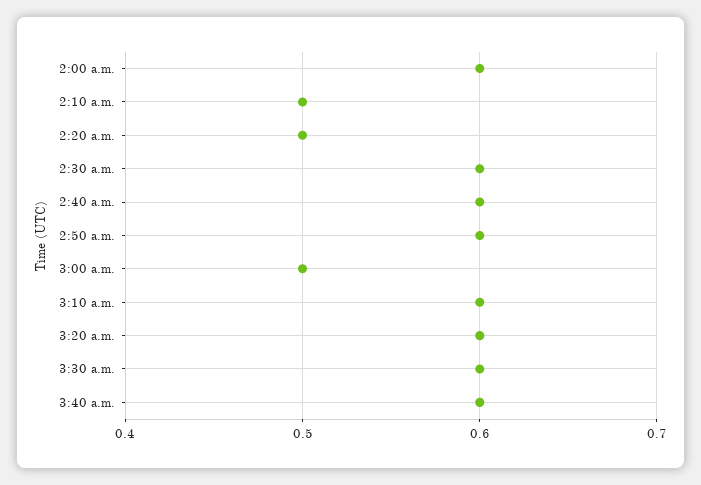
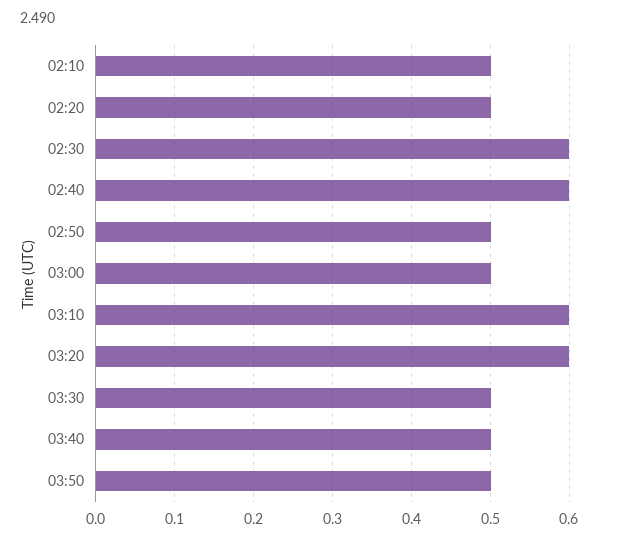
2:00 a.m.: 0.6 -> none
2:50 a.m.: 0.6 -> 0.5
3:30 a.m.: 0.6 -> 0.5
3:40 a.m.: 0.6 -> 0.5
03:50: none -> 0.5

